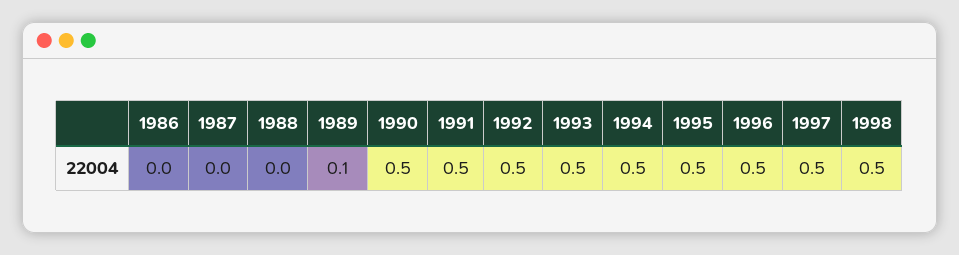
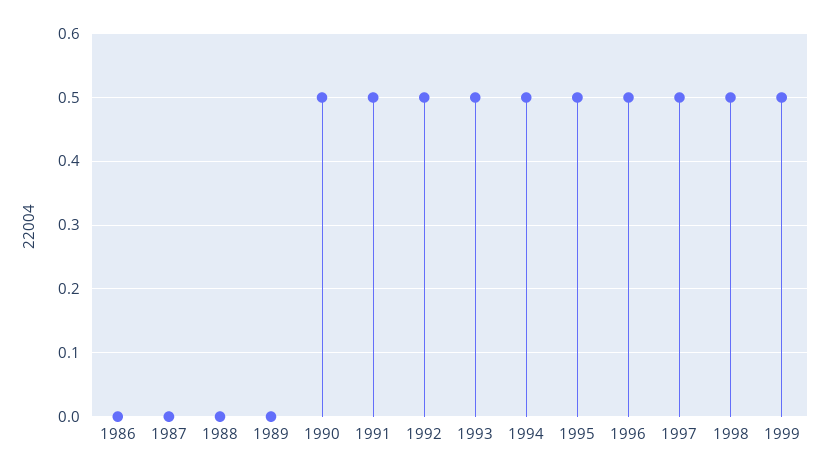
1989: 0.1 -> 0
1999: none -> 0.5

